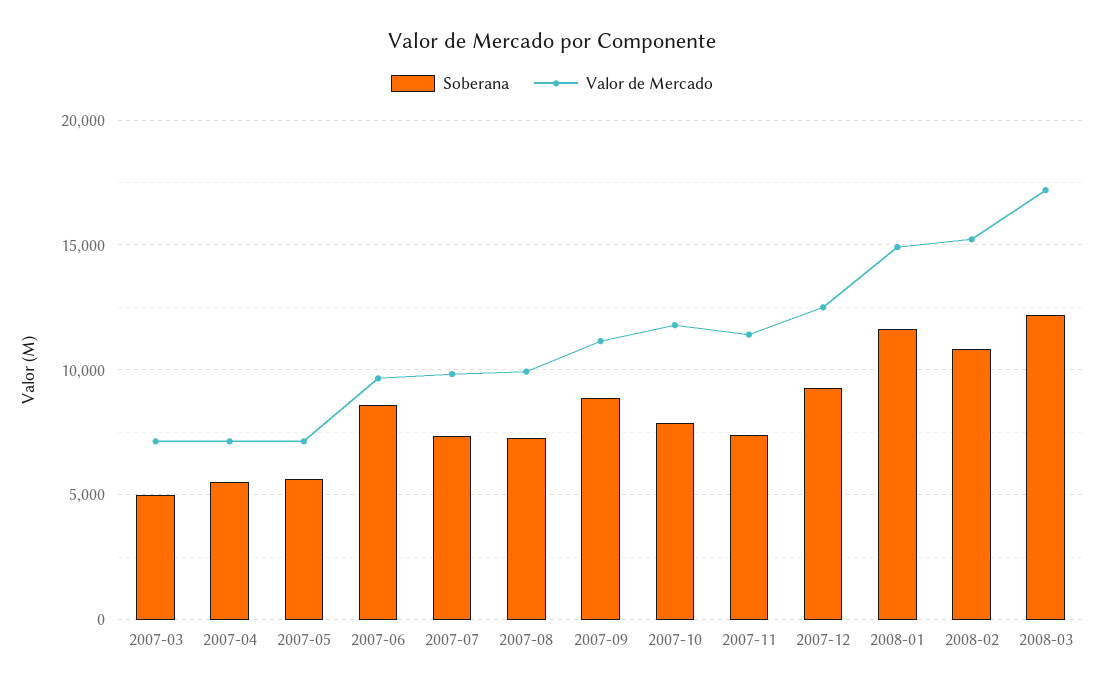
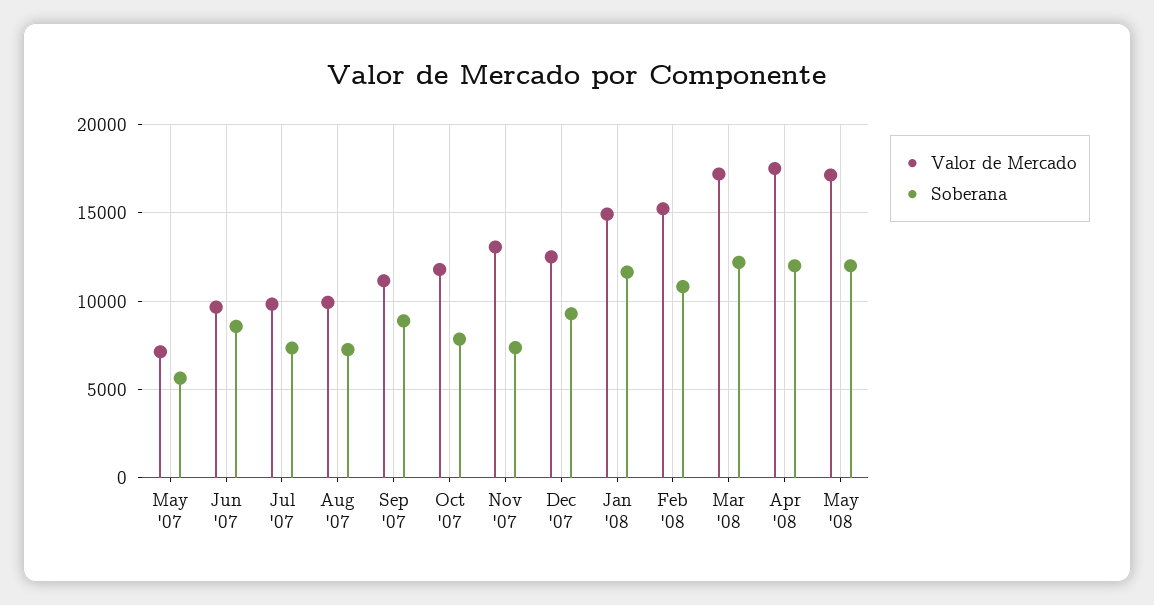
Soberana, 2007-03: 5000 -> none
Valor de Mercado, 2007-03: 7000 -> none
Soberana, 2007-04: 5500 -> none
Valor de Mercado, 2007-04: 7000 -> none
Valor de Mercado, 2007-11: 11500 -> 13000
Valor de Mercado, Apr '08: none -> 17500
Soberana, Apr '08: none -> 12000
Valor de Mercado, May '08: none -> 17000
Soberana, May '08: none -> 12000

